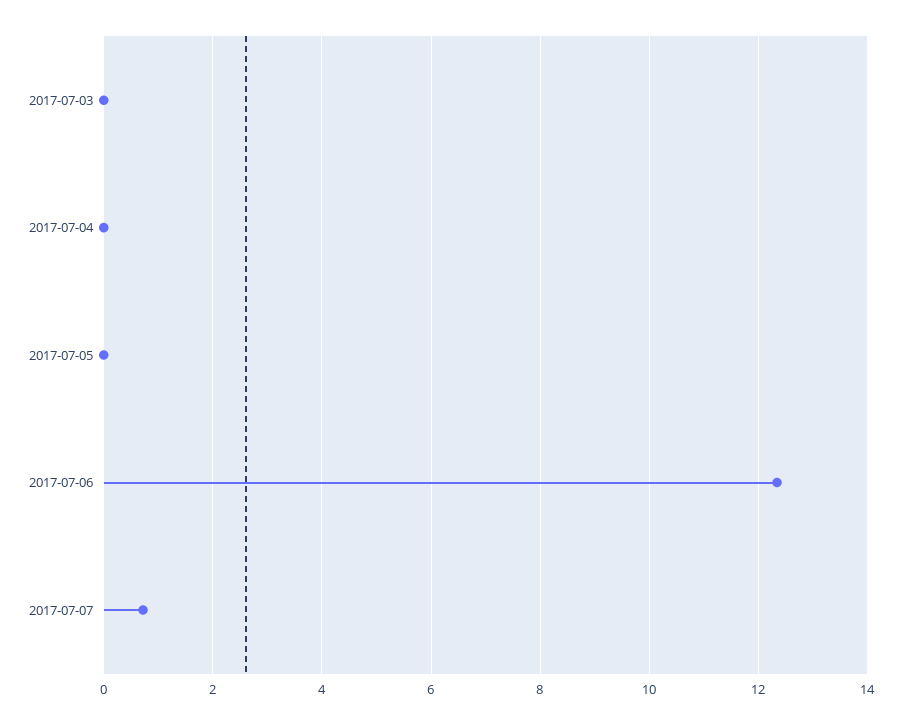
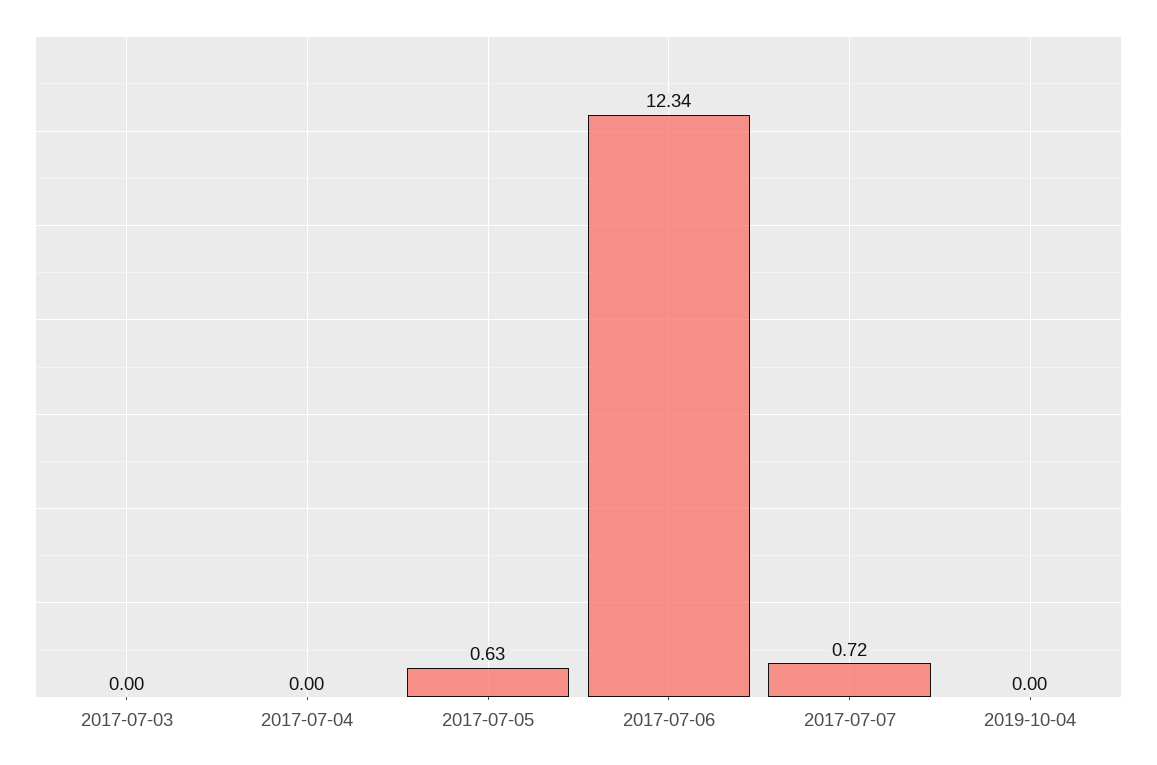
2017-07-05: 0 -> 0.63
2019-10-04: none -> 0

